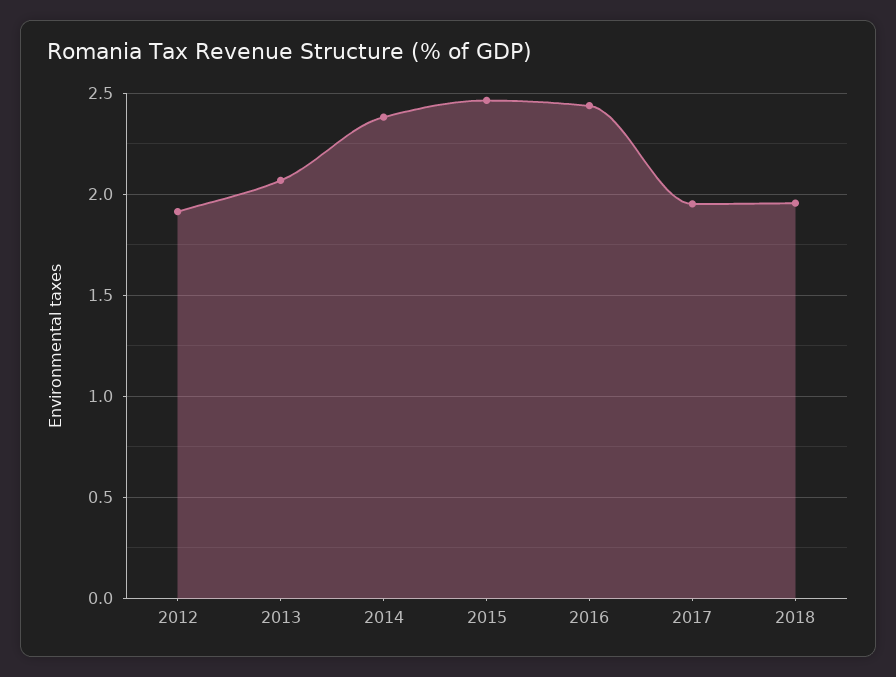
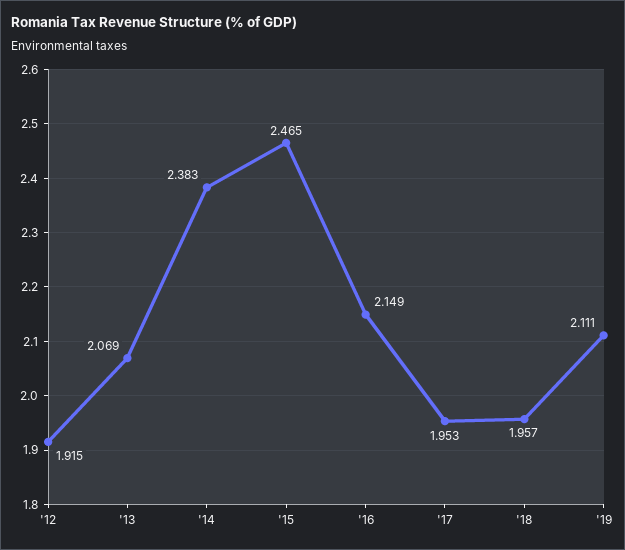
2016: 2.45 -> 2.149
'19: none -> 2.111

